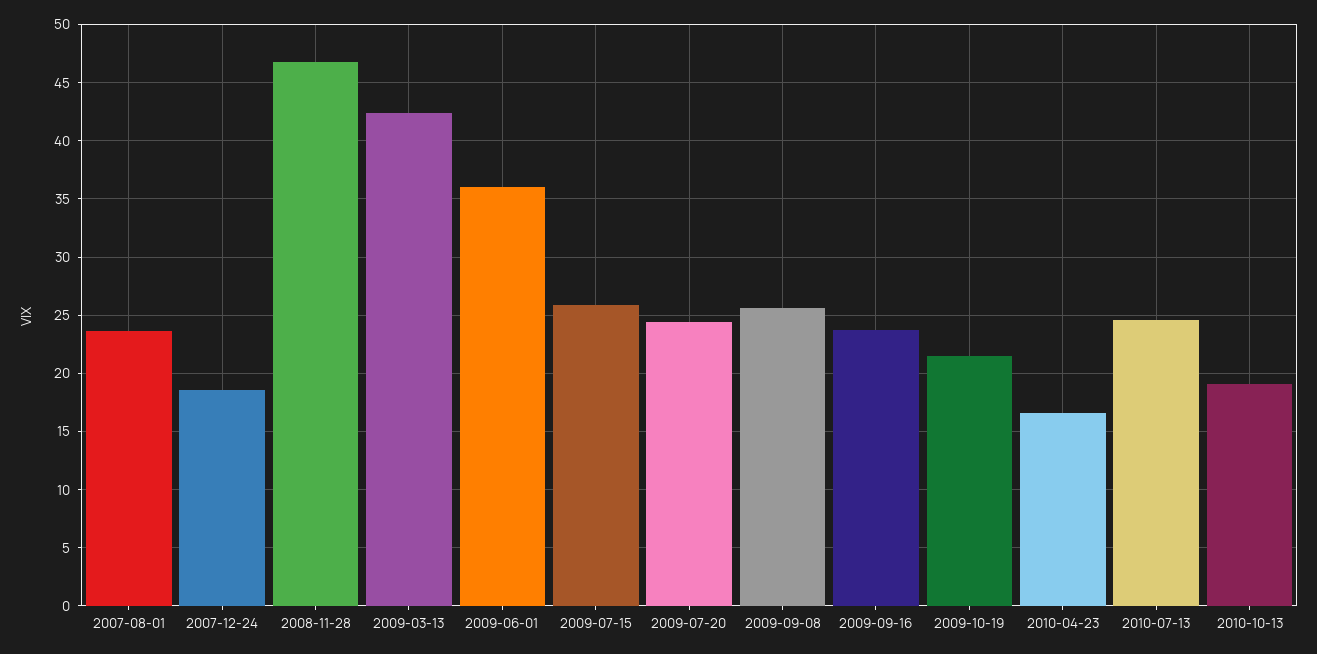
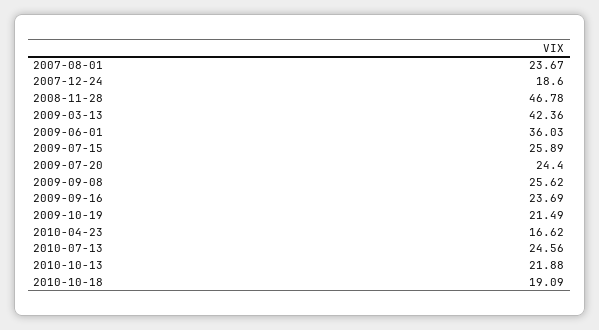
2010-10-13: 19 -> 21.88
2010-10-18: none -> 19.09

